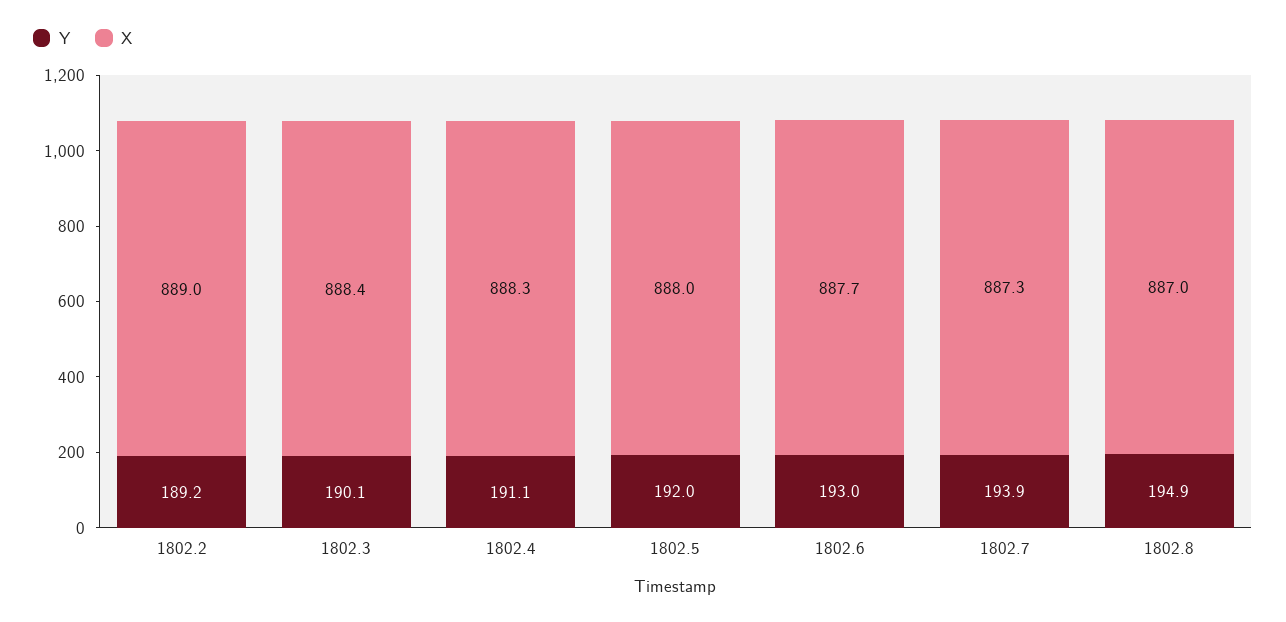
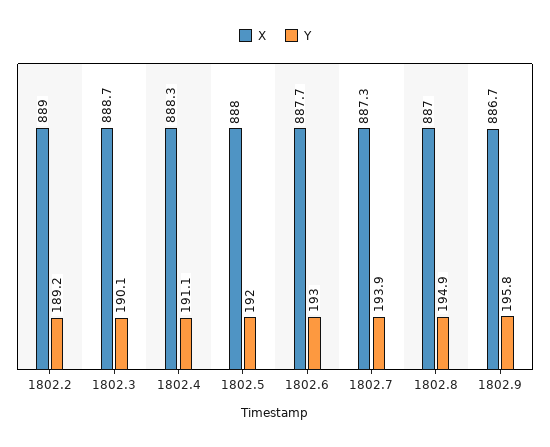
X, 1802.3: 888.4 -> 888.7
X, 1802.9: none -> 886.7
Y, 1802.9: none -> 195.8

